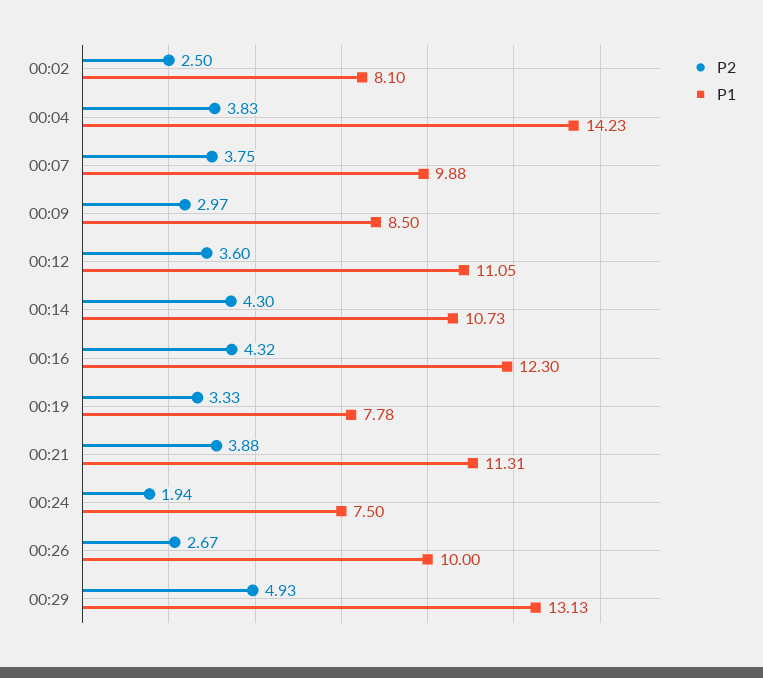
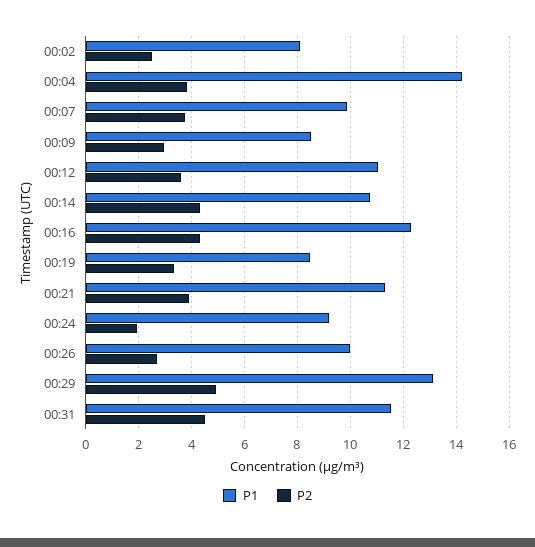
P1, 00:19: 7.78 -> 8.5
P1, 00:24: 7.5 -> 9.25
P1, 00:31: none -> 11.5
P2, 00:31: none -> 4.5

